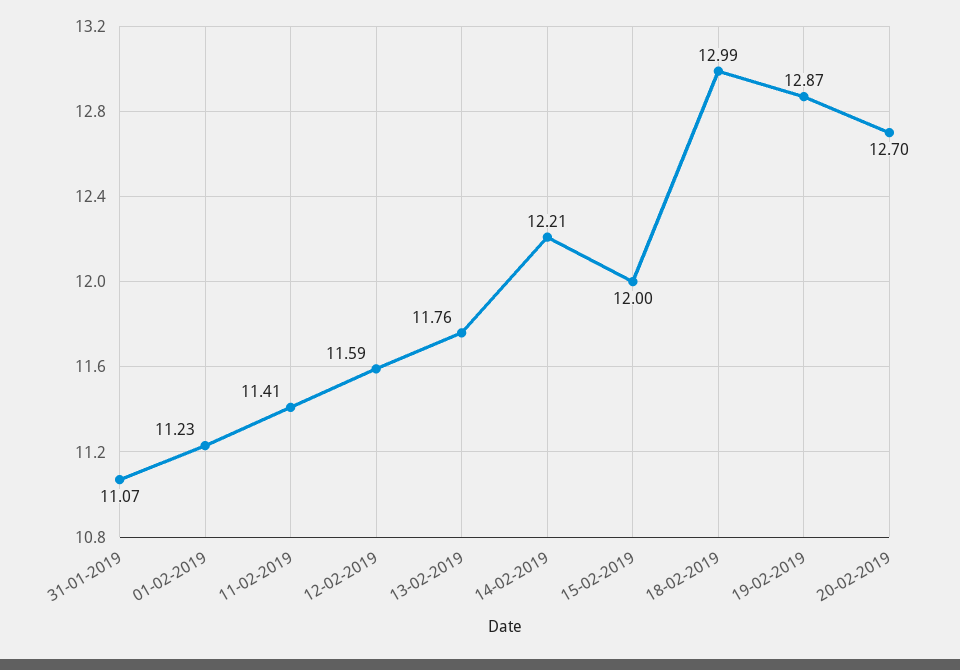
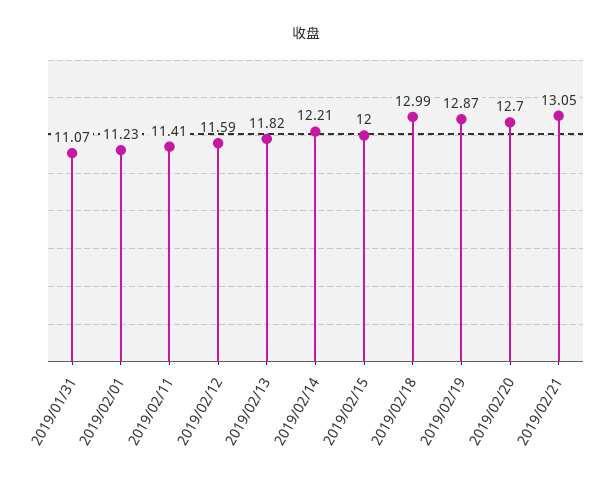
13-02-2019: 11.76 -> 11.82
2019/02/21: none -> 13.05

